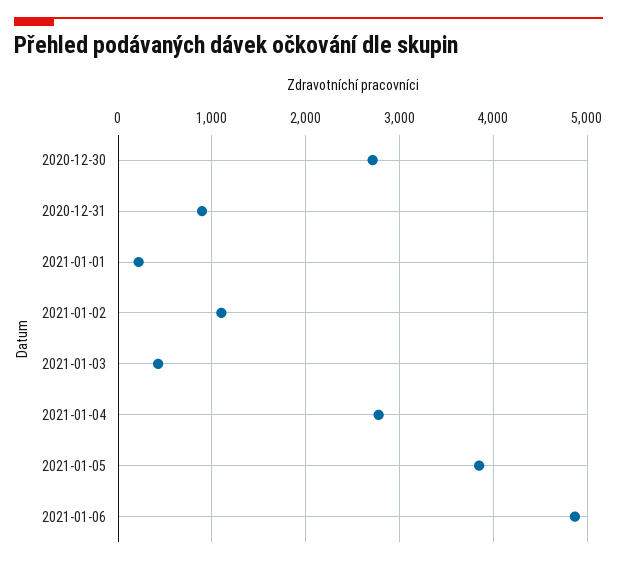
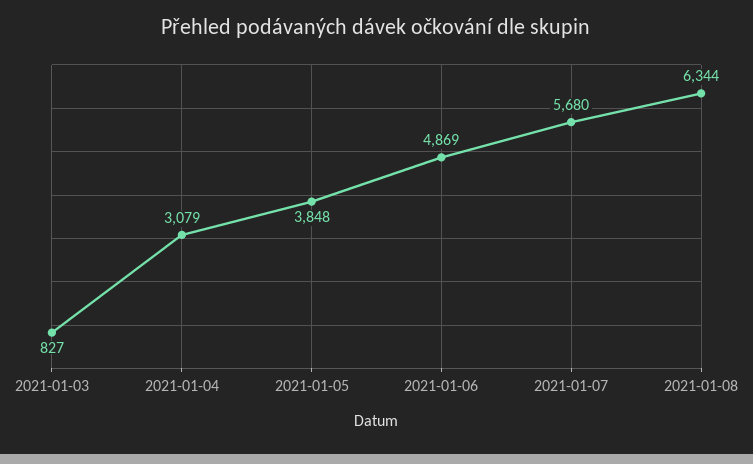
2020-12-30: 2700 -> none
2020-12-31: 900 -> none
2021-01-01: 200 -> none
2021-01-02: 1100 -> none
2021-01-03: 400 -> 827
2021-01-04: 2800 -> 3079
2021-01-07: none -> 5680
2021-01-08: none -> 6344

